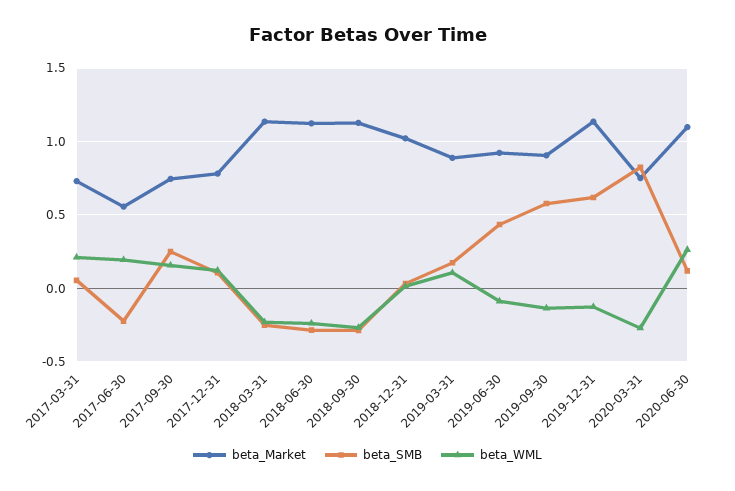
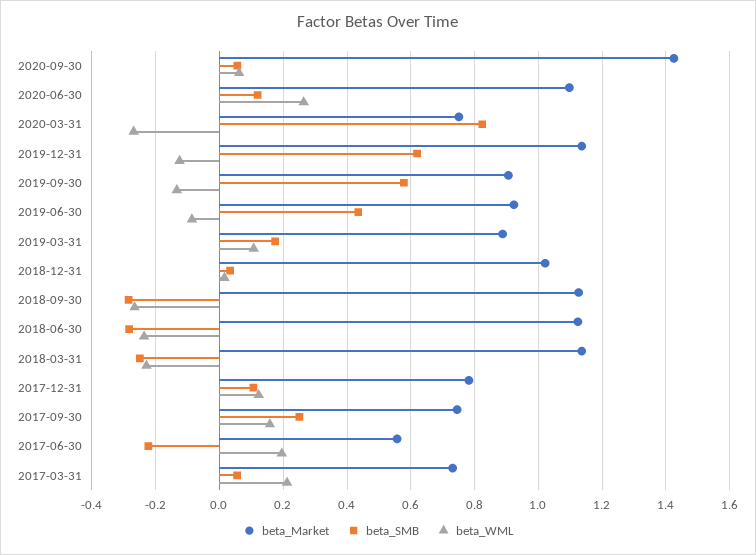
beta_Market, 2020-09-30: none -> 1.42
beta_SMB, 2020-09-30: none -> 0.06
beta_WML, 2020-09-30: none -> 0.06

